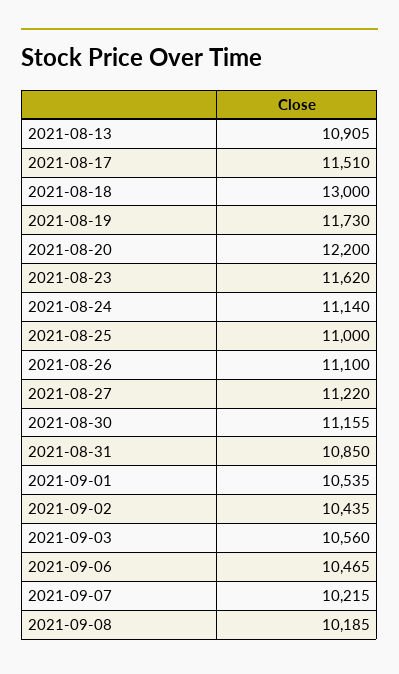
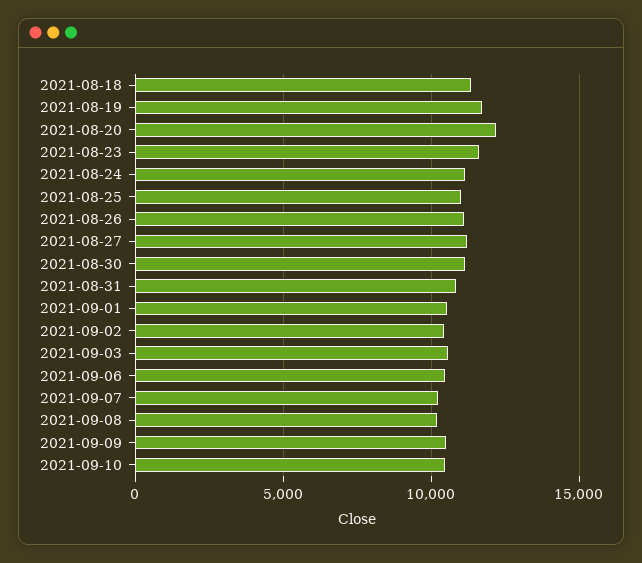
2021-08-13: 10905 -> none
2021-08-17: 11510 -> none
2021-08-18: 13000 -> 11500
2021-09-09: none -> 10500
2021-09-10: none -> 10500

